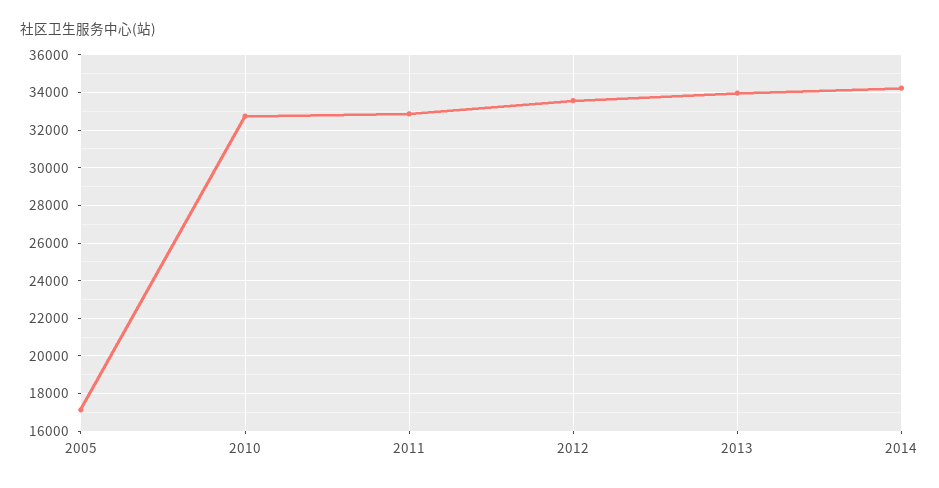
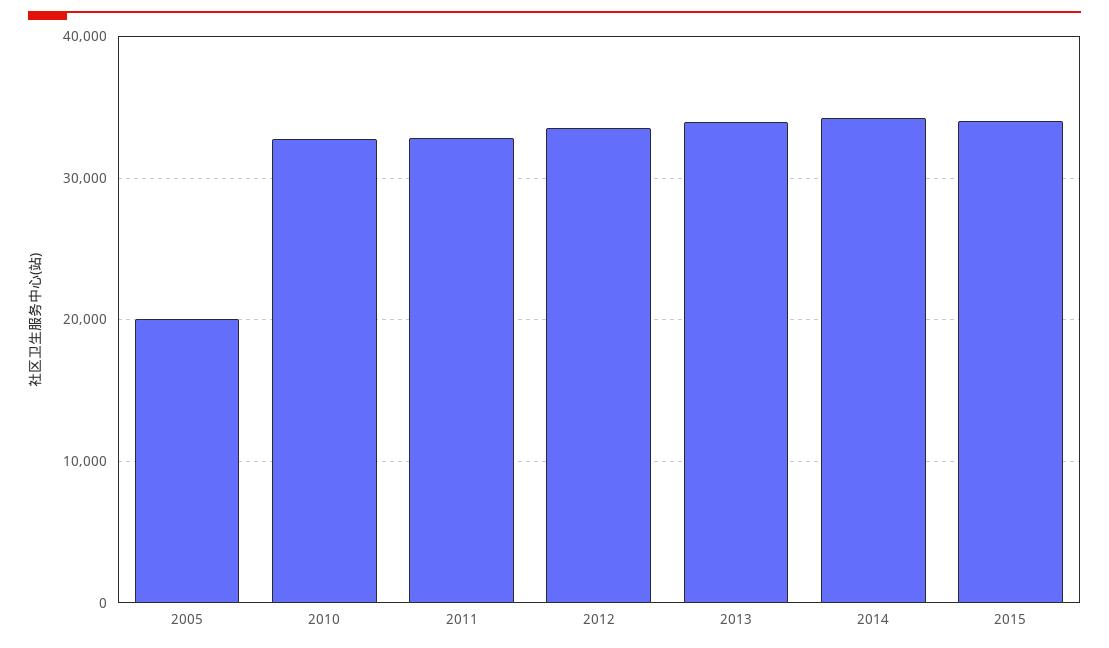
2005: 17000 -> 20000
2015: none -> 34000

